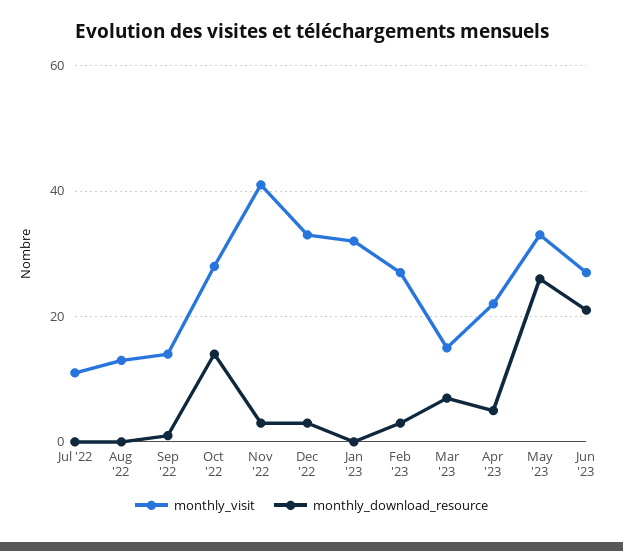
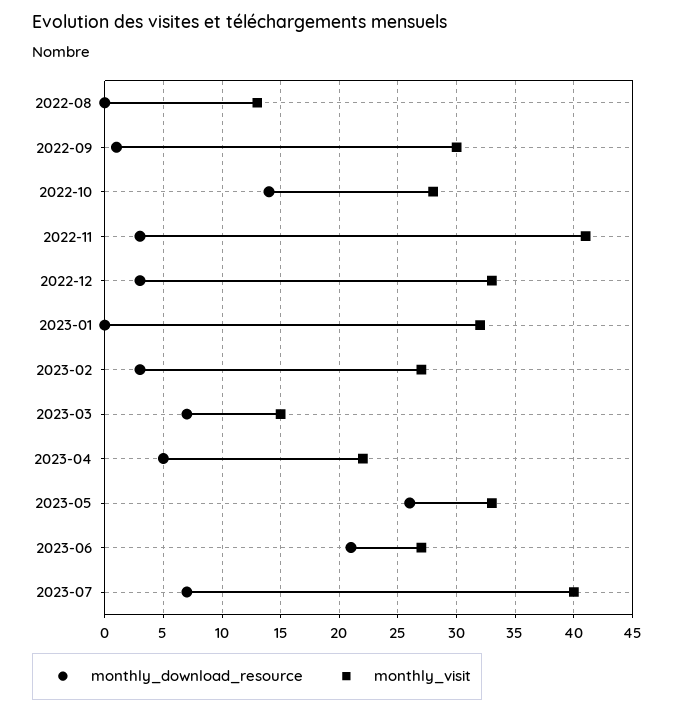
monthly_visit, Jul '22: 10 -> none
monthly_download_resource, Jul '22: 0 -> none
monthly_visit, Sep '22: 15 -> 30
monthly_download_resource, 2023-07: none -> 7
monthly_visit, 2023-07: none -> 40

